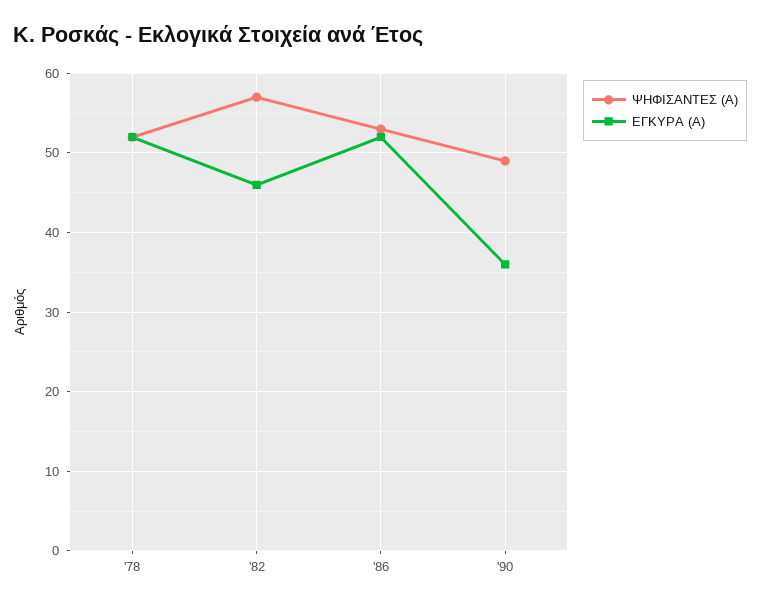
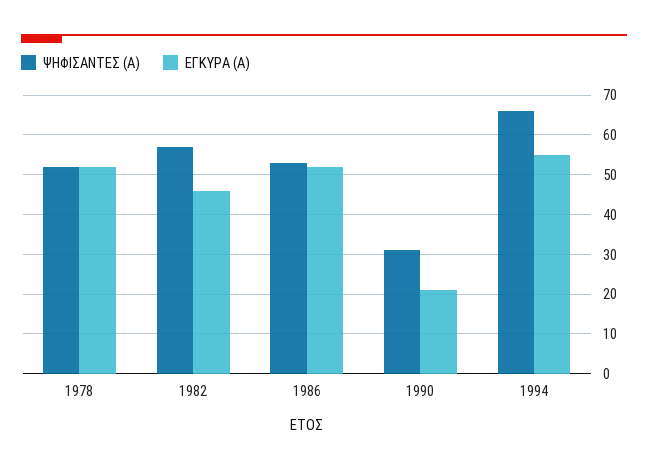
ΨΗΦΙΣΑΝΤΕΣ (Α), '90: 49 -> 30
ΕΓΚΥΡΑ (Α), '90: 36 -> 20
ΨΗΦΙΣΑΝΤΕΣ (Α), 1994: none -> 65
ΕΓΚΥΡΑ (Α), 1994: none -> 55

